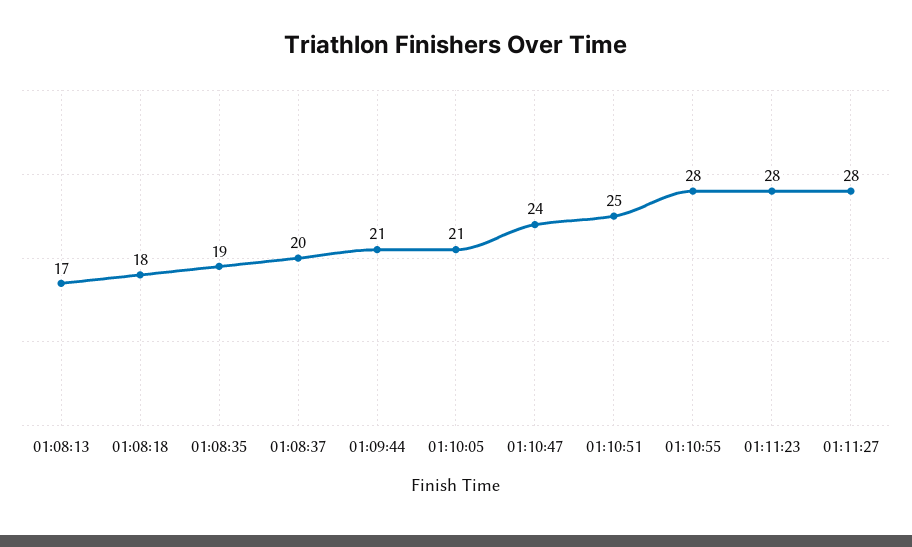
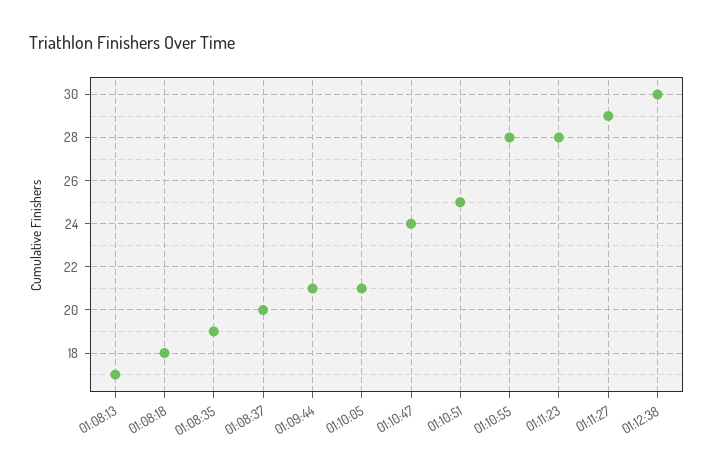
01:11:27: 28 -> 29
01:12:38: none -> 30

